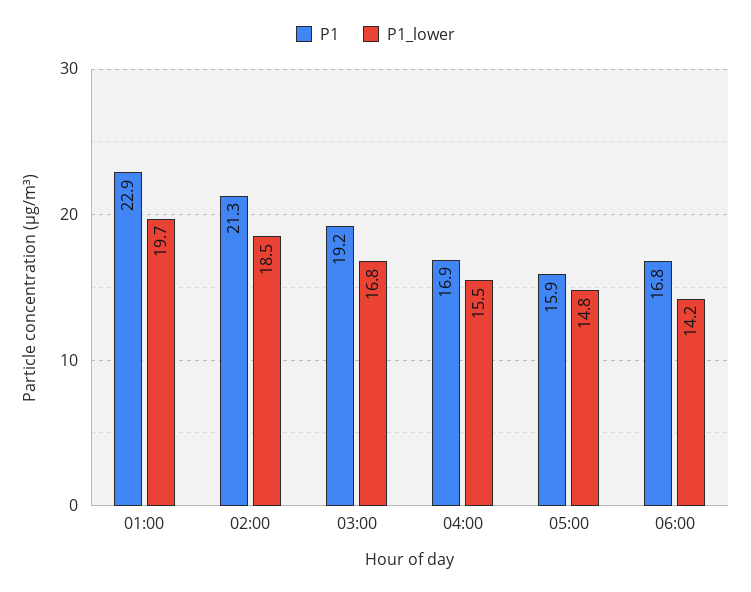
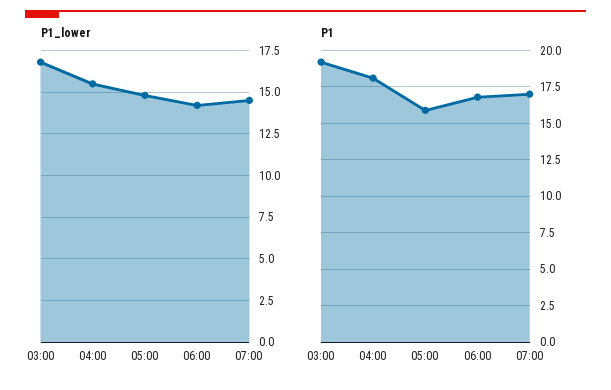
P1, 01:00: 22.9 -> none
P1_lower, 01:00: 19.7 -> none
P1, 02:00: 21.3 -> none
P1_lower, 02:00: 18.5 -> none
P1, 04:00: 16.9 -> 18
P1_lower, 07:00: none -> 14.5
P1, 07:00: none -> 17

